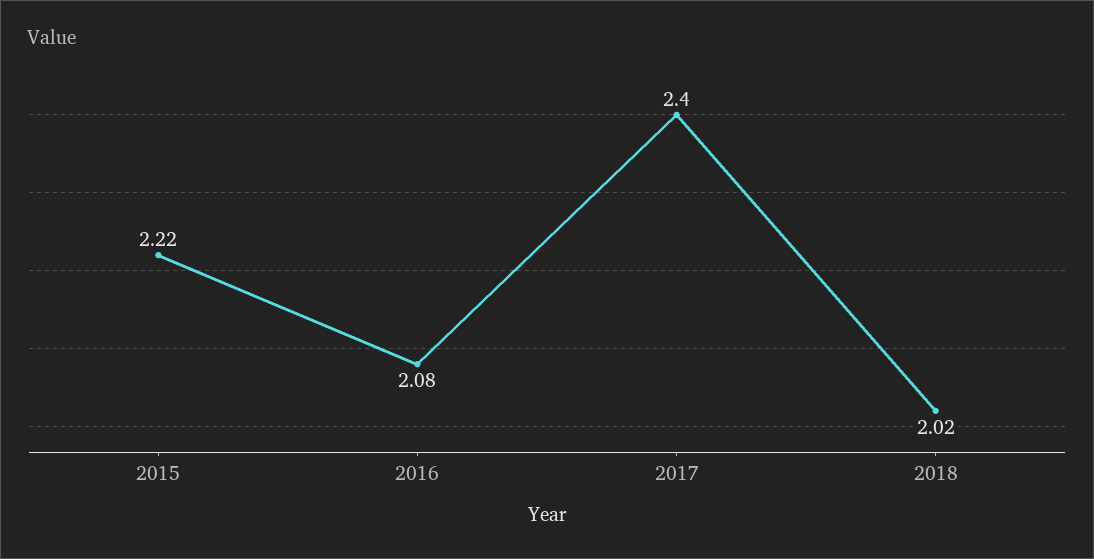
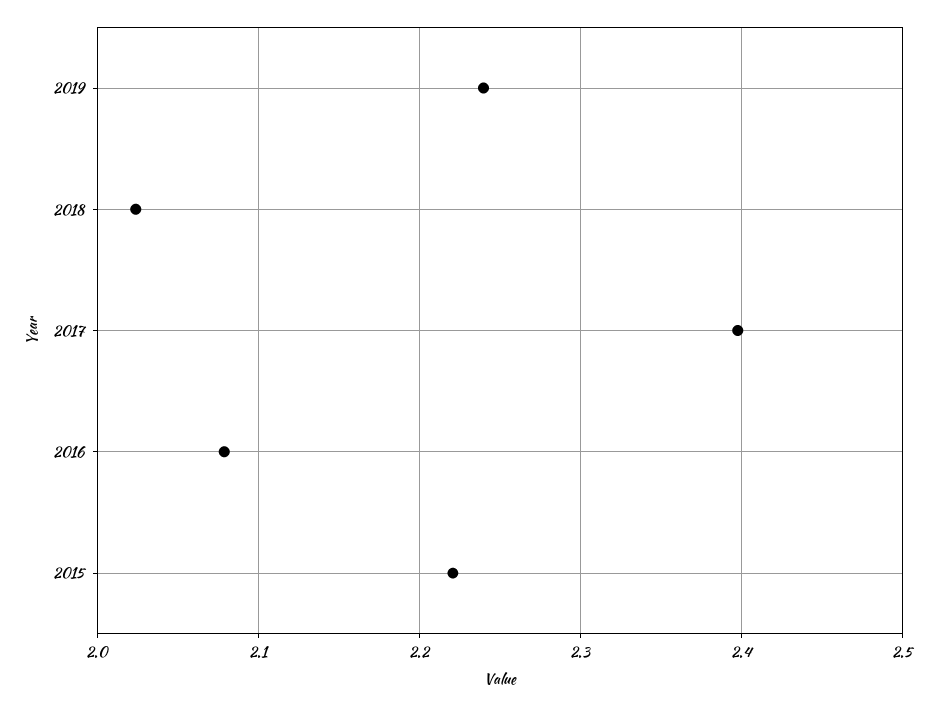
2019: none -> 2.24

